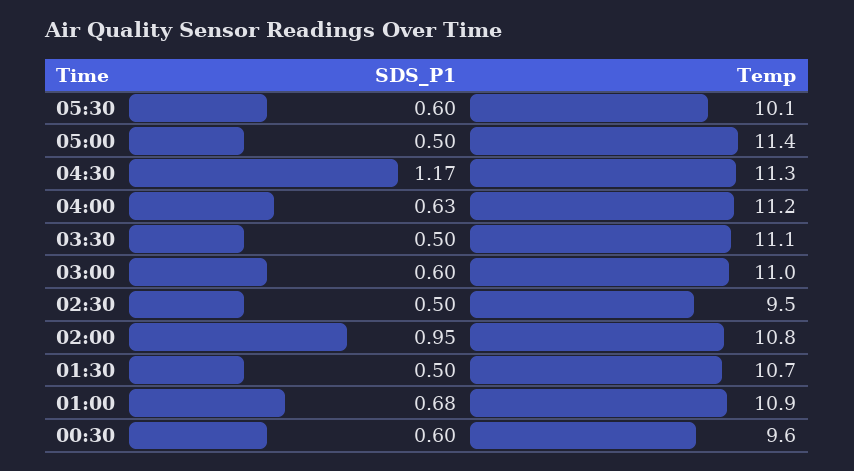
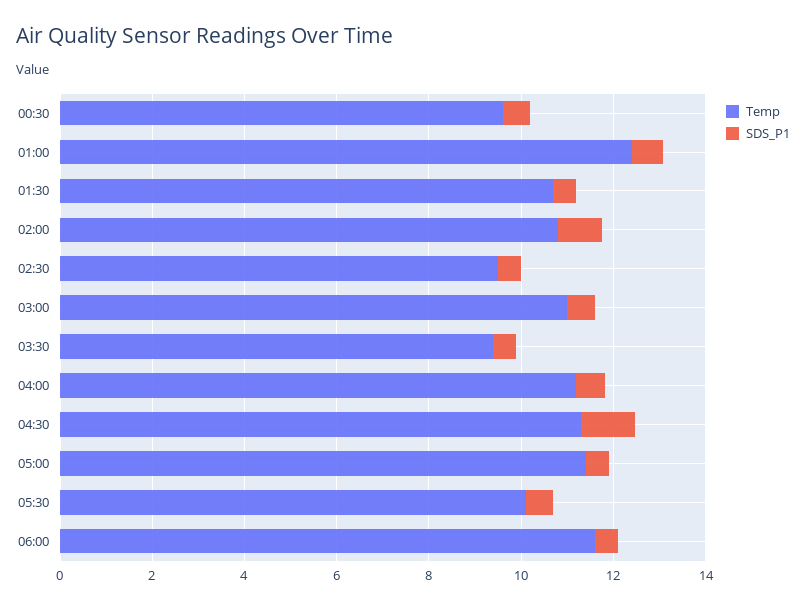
Temp, 03:30: 11.1 -> 9.5
Temp, 01:00: 10.9 -> 12.5
Temp, 06:00: none -> 11.5
SDS_P1, 06:00: none -> 0.5

